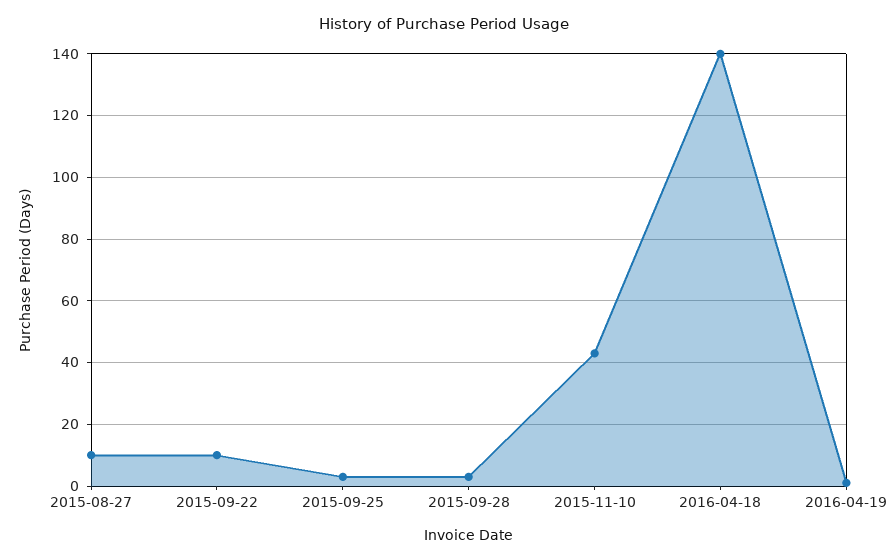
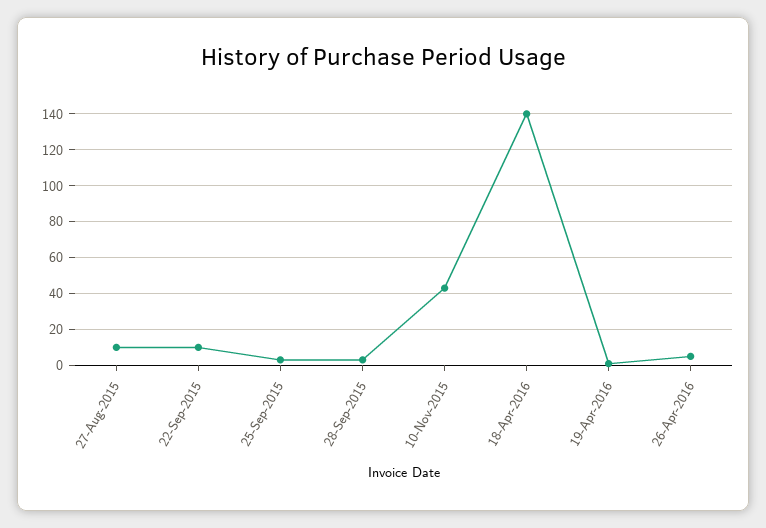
26-Apr-2016: none -> 5

